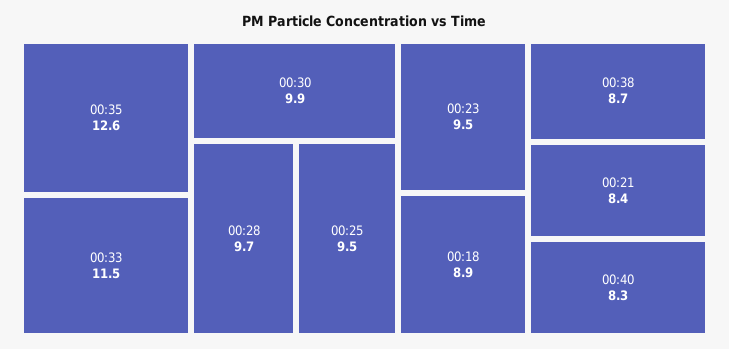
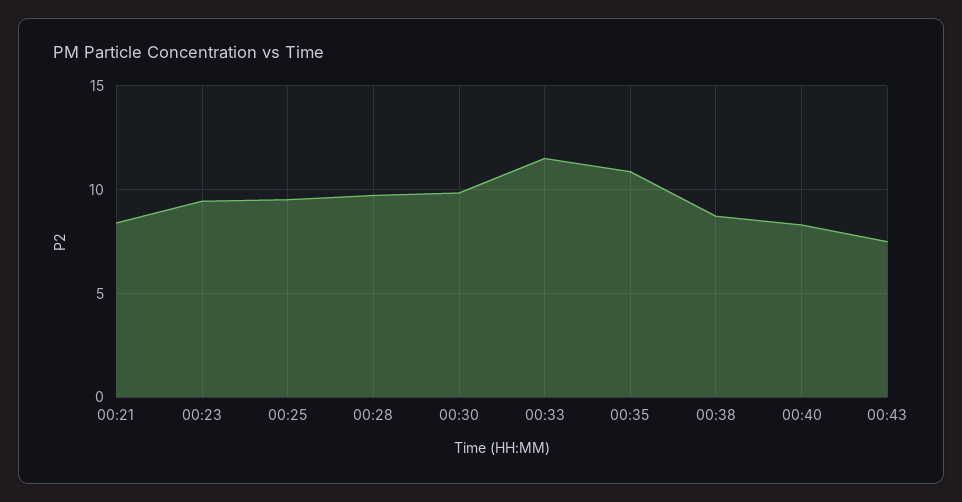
00:35: 12.6 -> 11
00:18: 8.9 -> none
00:43: none -> 7.5

